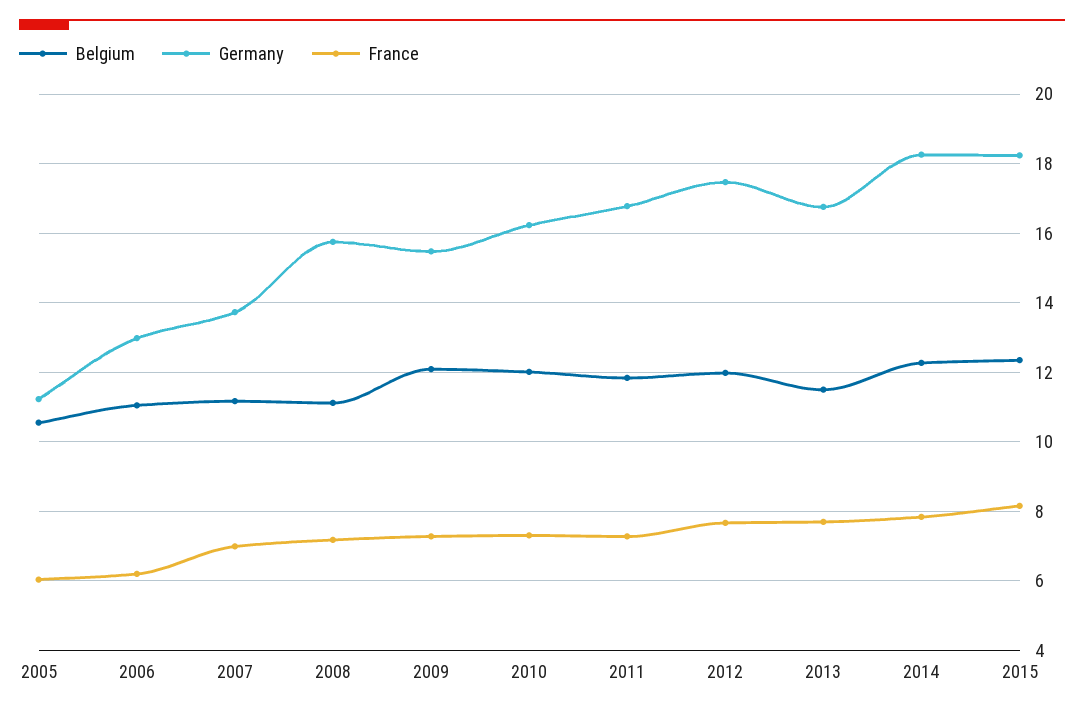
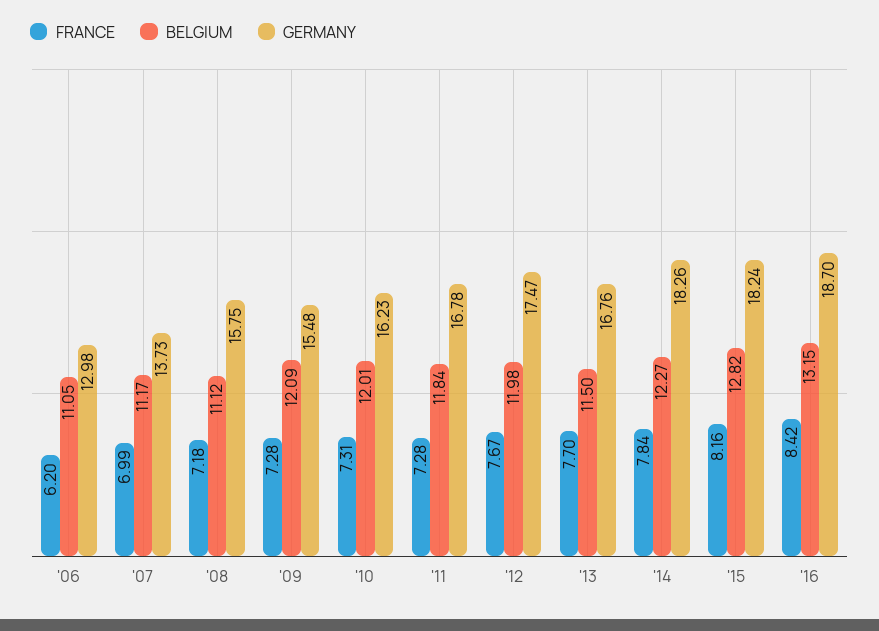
Belgium, 2005: 10.6 -> none
Germany, 2005: 11.2 -> none
France, 2005: 6 -> none
Belgium, 2015: 12.4 -> 12.82
France, '16: none -> 8.42
Belgium, '16: none -> 13.15
Germany, '16: none -> 18.7

